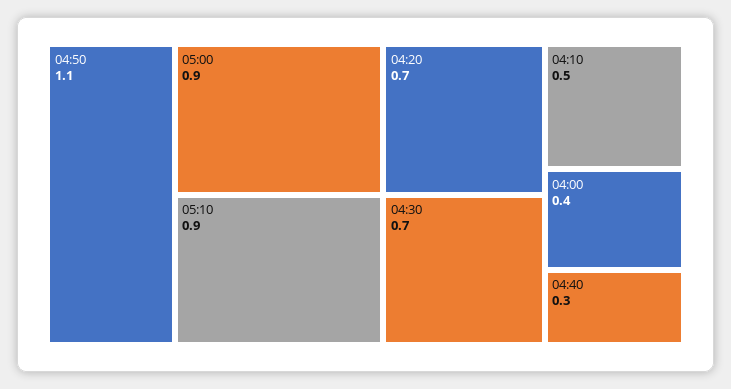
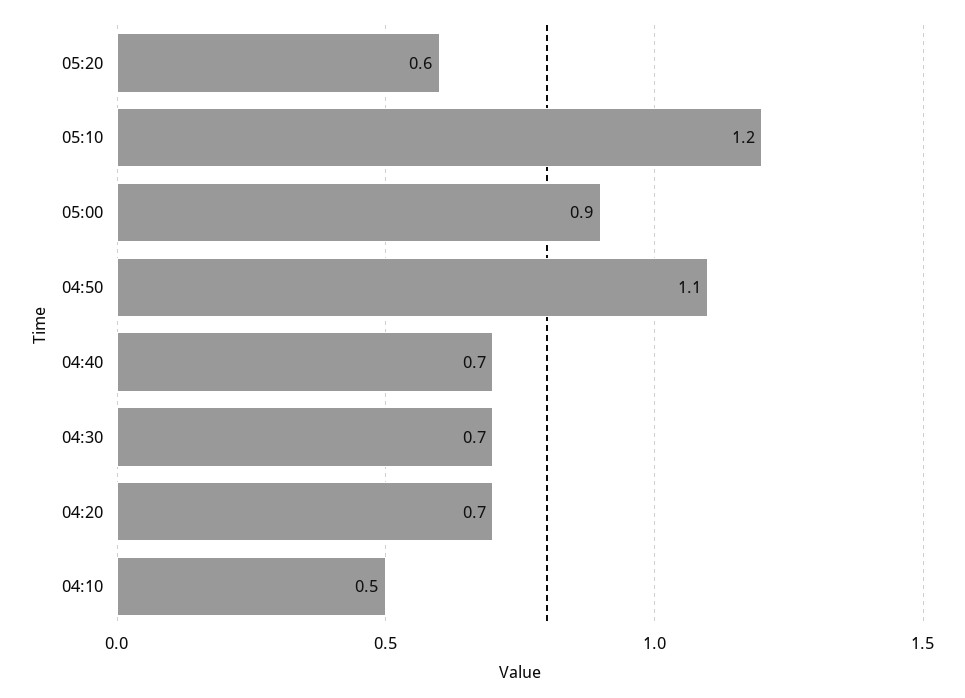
05:10: 0.9 -> 1.2
04:00: 0.4 -> none
04:40: 0.3 -> 0.7
05:20: none -> 0.6

